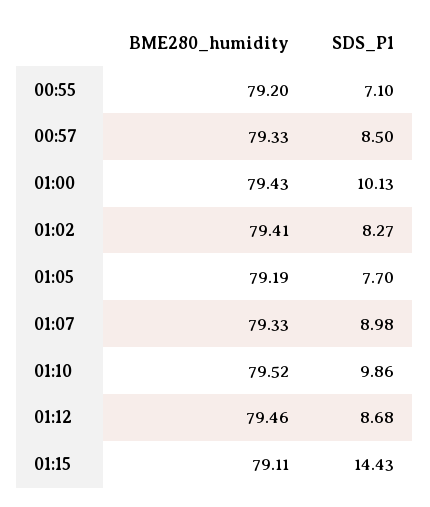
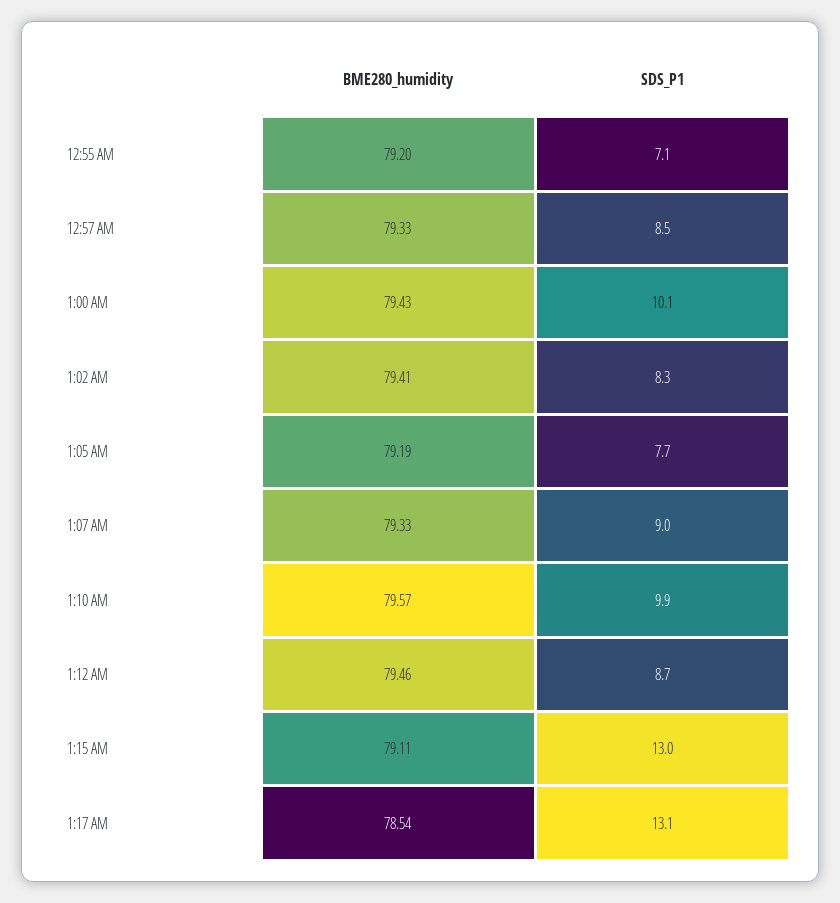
BME280_humidity, 01:10: 79.52 -> 79.57
SDS_P1, 01:15: 14.43 -> 13
BME280_humidity, 1:17 AM: none -> 78.54
SDS_P1, 1:17 AM: none -> 13.1

